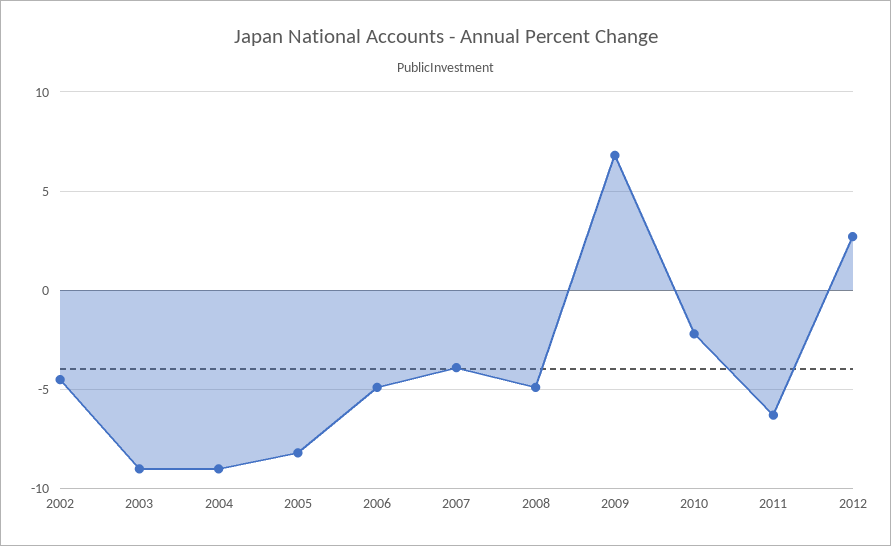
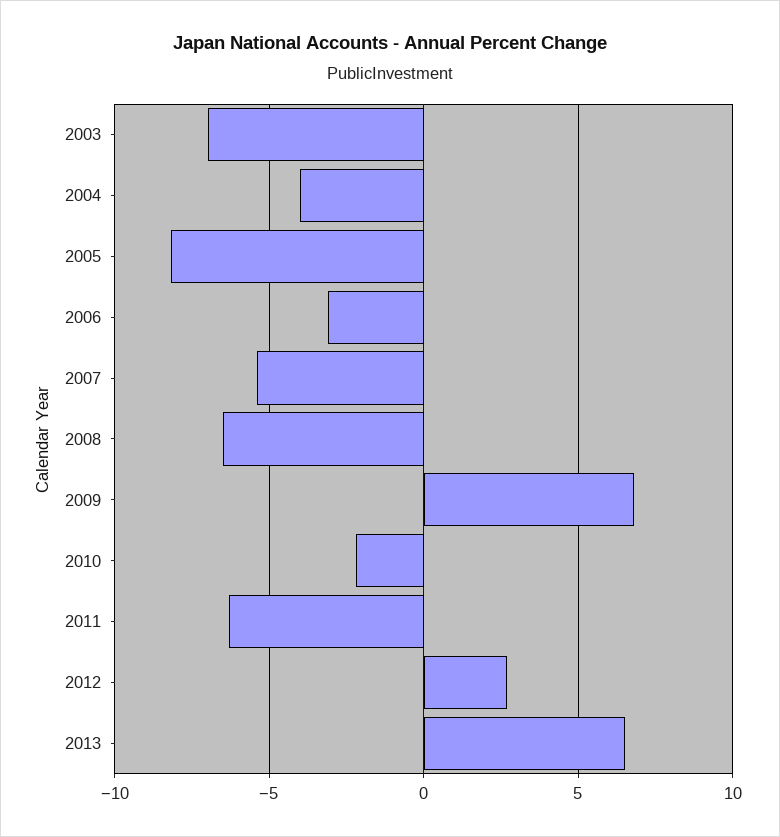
2002: -4.5 -> none
2003: -9 -> -7
2004: -9 -> -4
2006: -5 -> -3
2007: -4 -> -5.5
2008: -5 -> -6.5
2013: none -> 6.5

